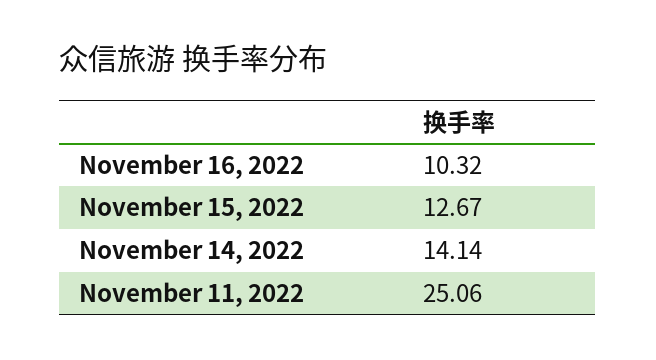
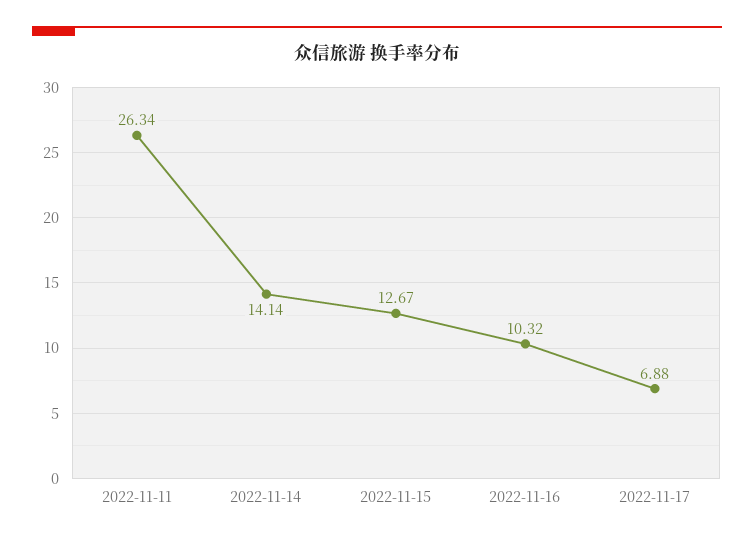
November 11, 2022: 25.06 -> 26.34
2022-11-17: none -> 6.88

